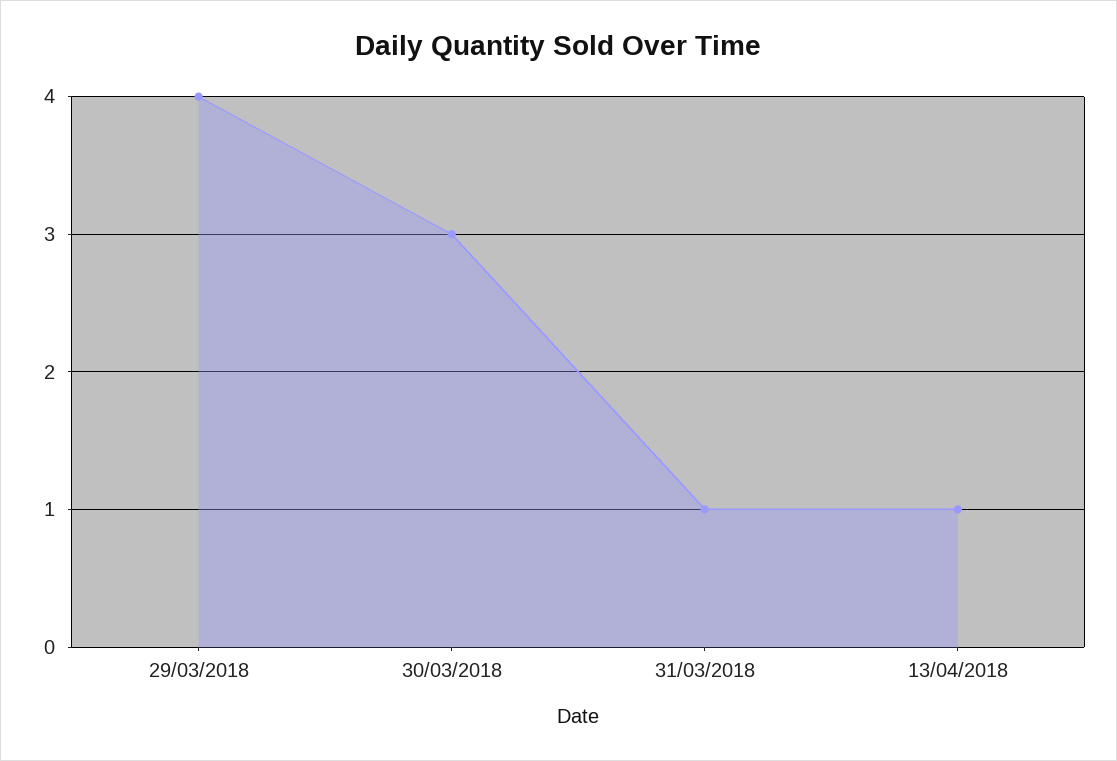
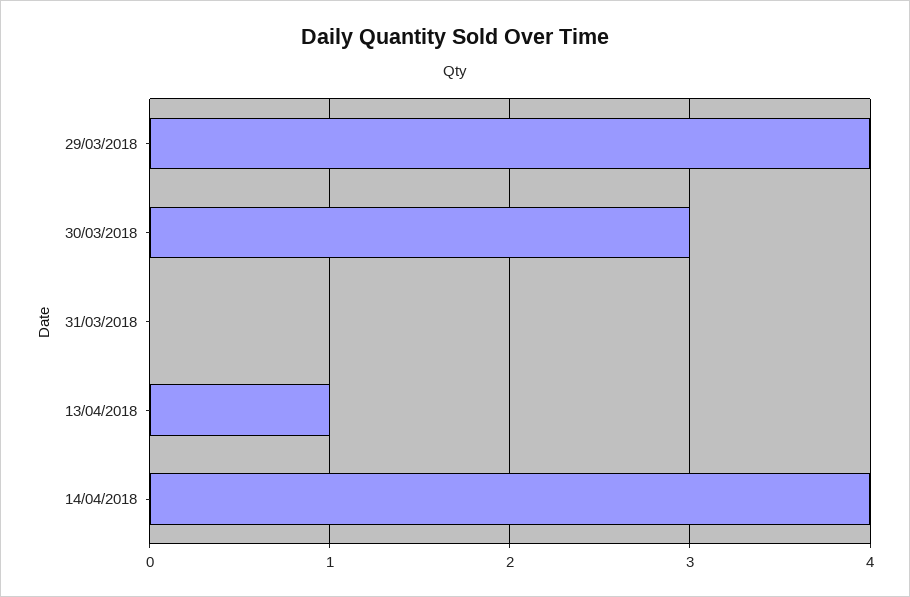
31/03/2018: 1 -> 0
14/04/2018: none -> 4

